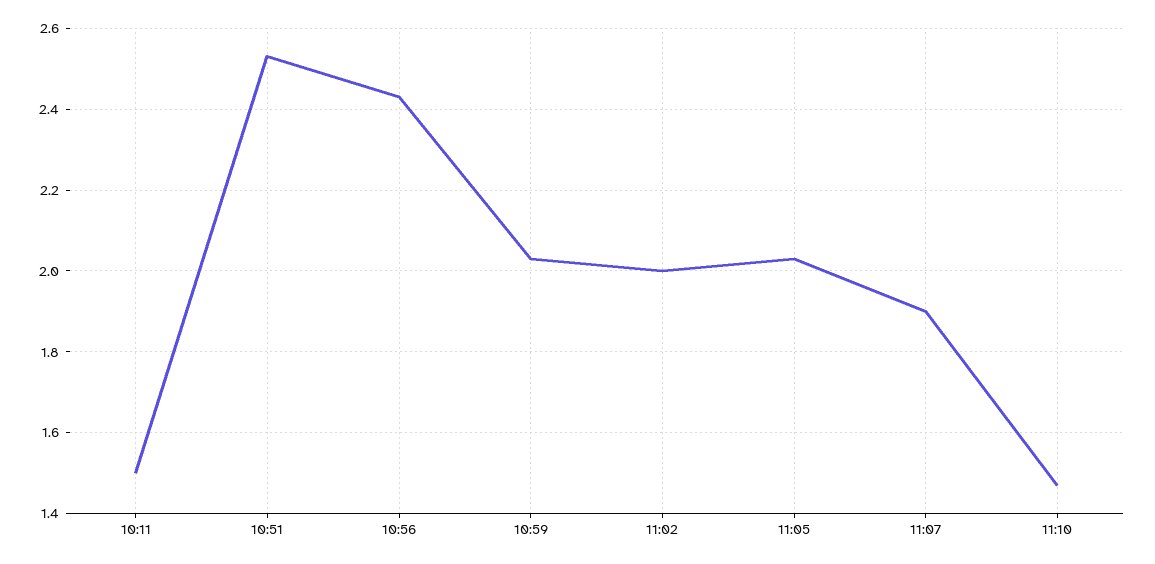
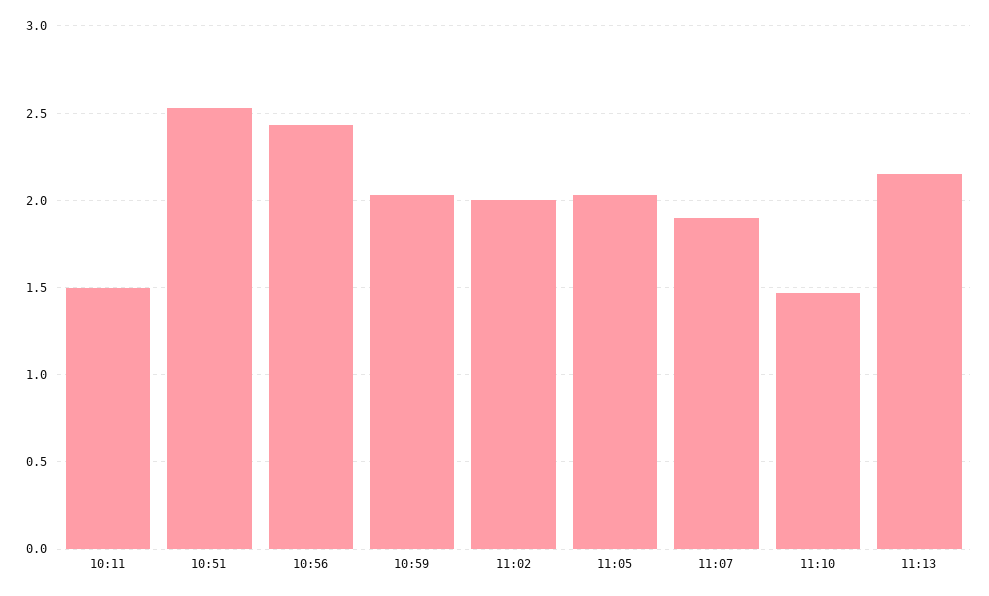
11:13: none -> 2.15

